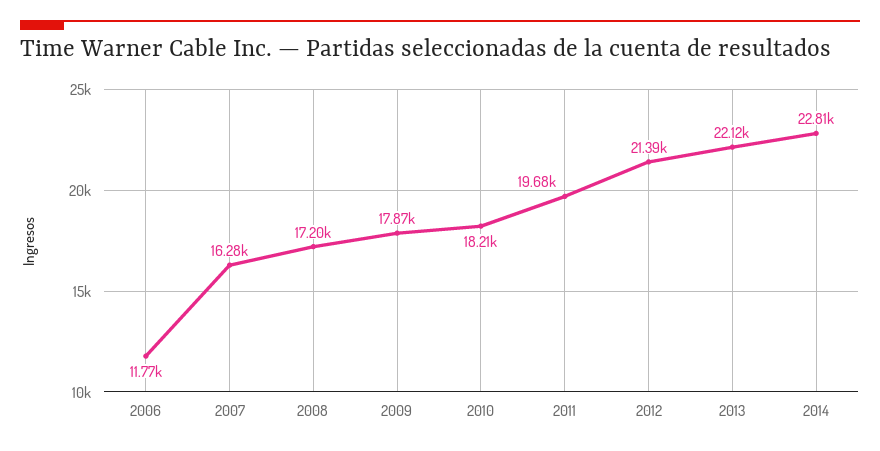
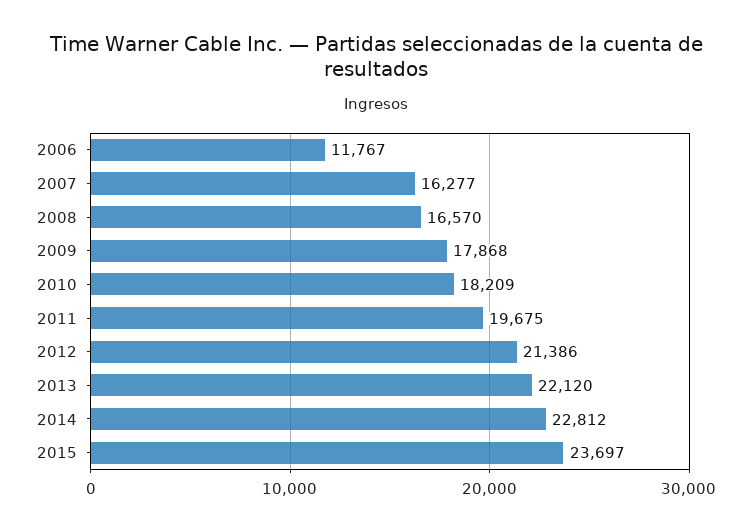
2008: 17200 -> 16570
2015: none -> 23697

